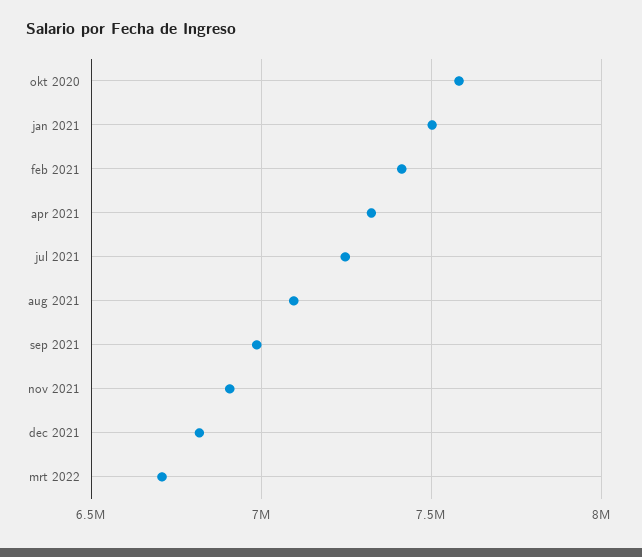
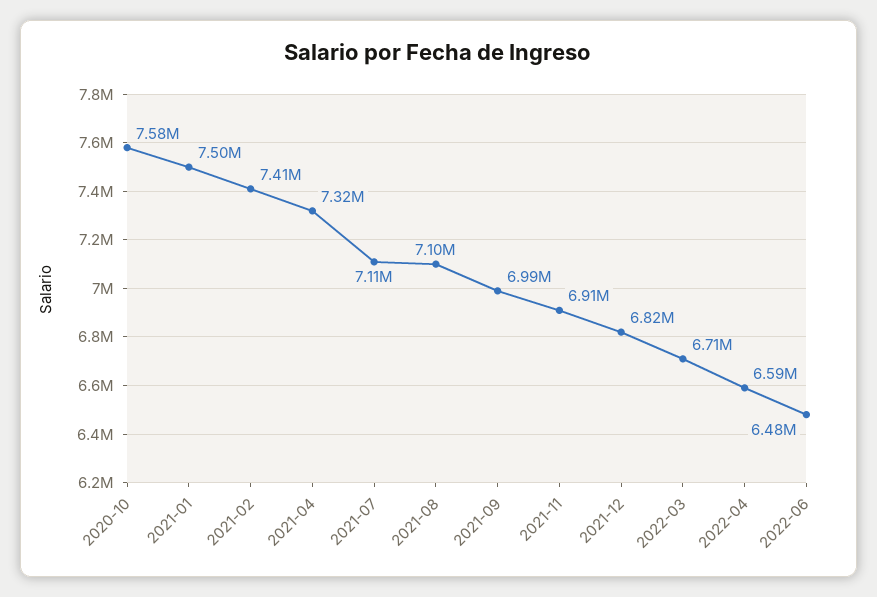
jul 2021: 7250000 -> 7110000
2022-04: none -> 6590000
2022-06: none -> 6480000

